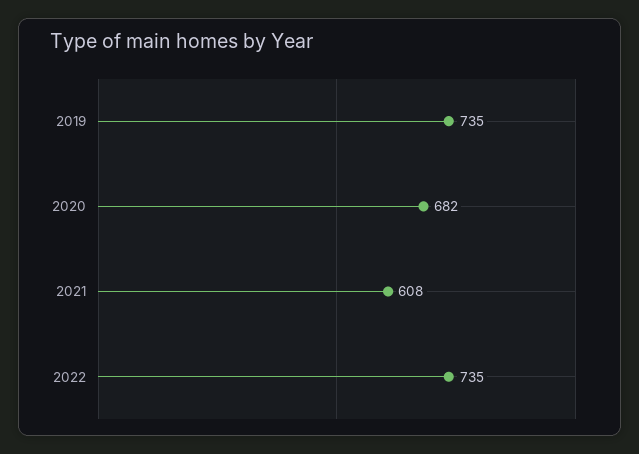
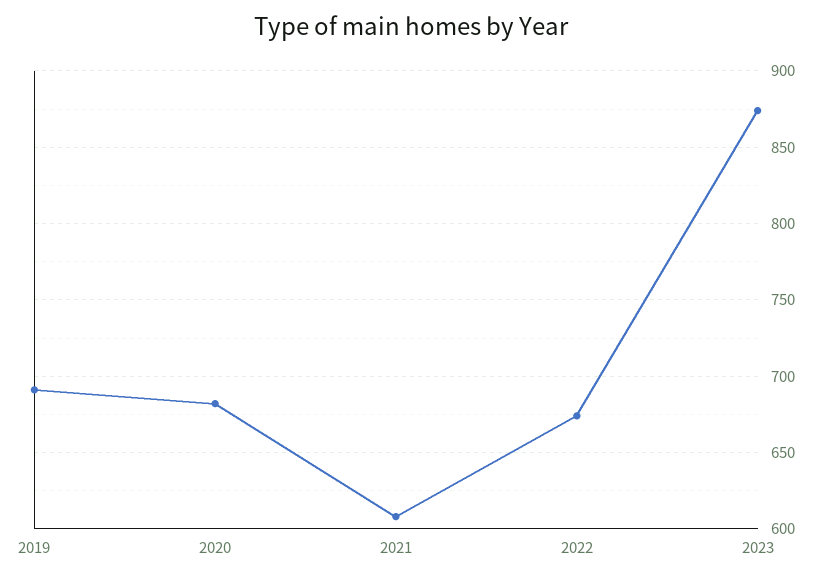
2019: 735 -> 690
2022: 735 -> 675
2023: none -> 875

